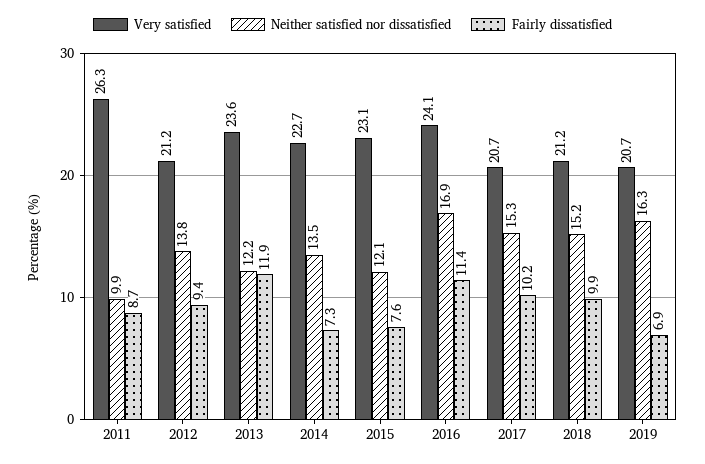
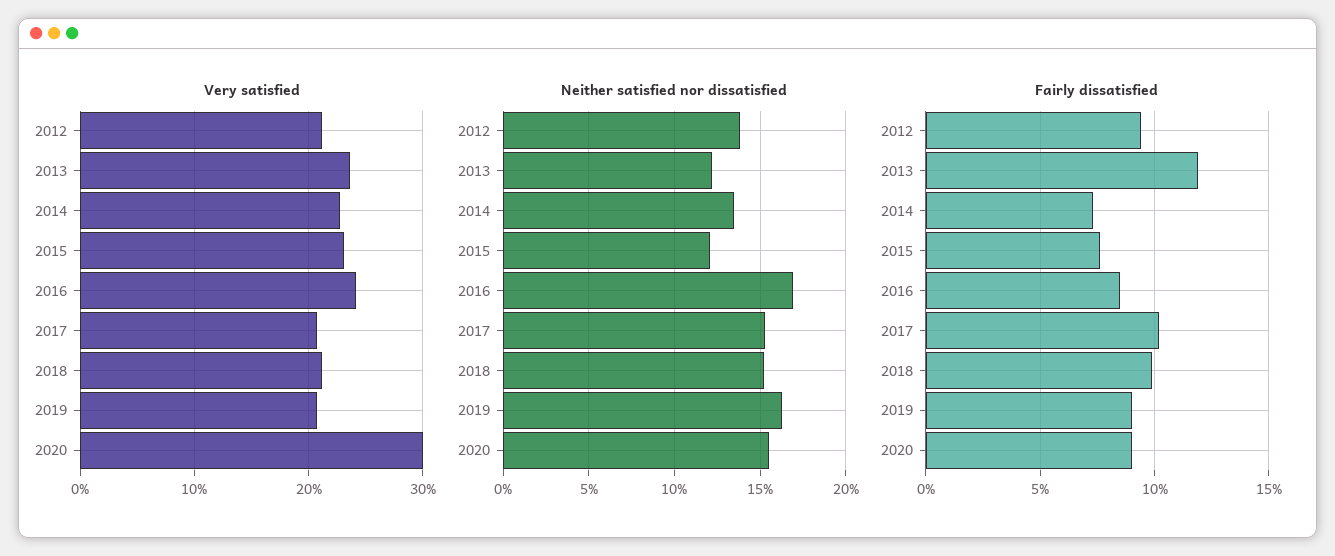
Very satisfied, 2011: 26.3 -> none
Neither satisfied nor dissatisfied, 2011: 9.9 -> none
Fairly dissatisfied, 2011: 8.7 -> none
Fairly dissatisfied, 2016: 11.4 -> 8.5
Fairly dissatisfied, 2019: 6.9 -> 9
Very satisfied, 2020: none -> 30
Neither satisfied nor dissatisfied, 2020: none -> 15.5
Fairly dissatisfied, 2020: none -> 9

